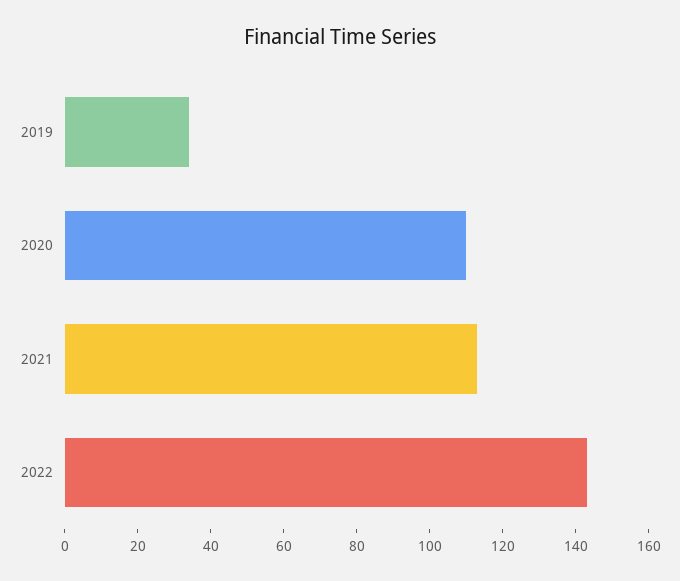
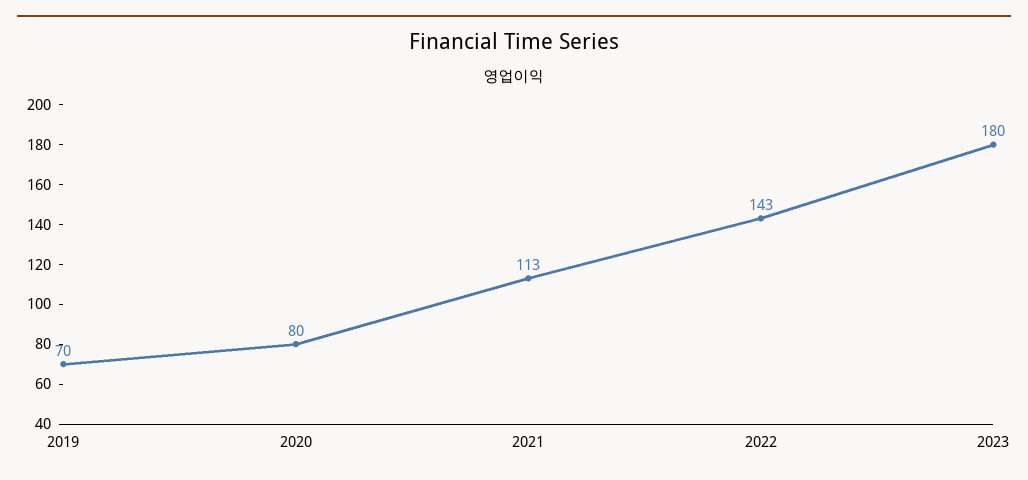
2019: 35 -> 70
2020: 110 -> 80
2023: none -> 180

